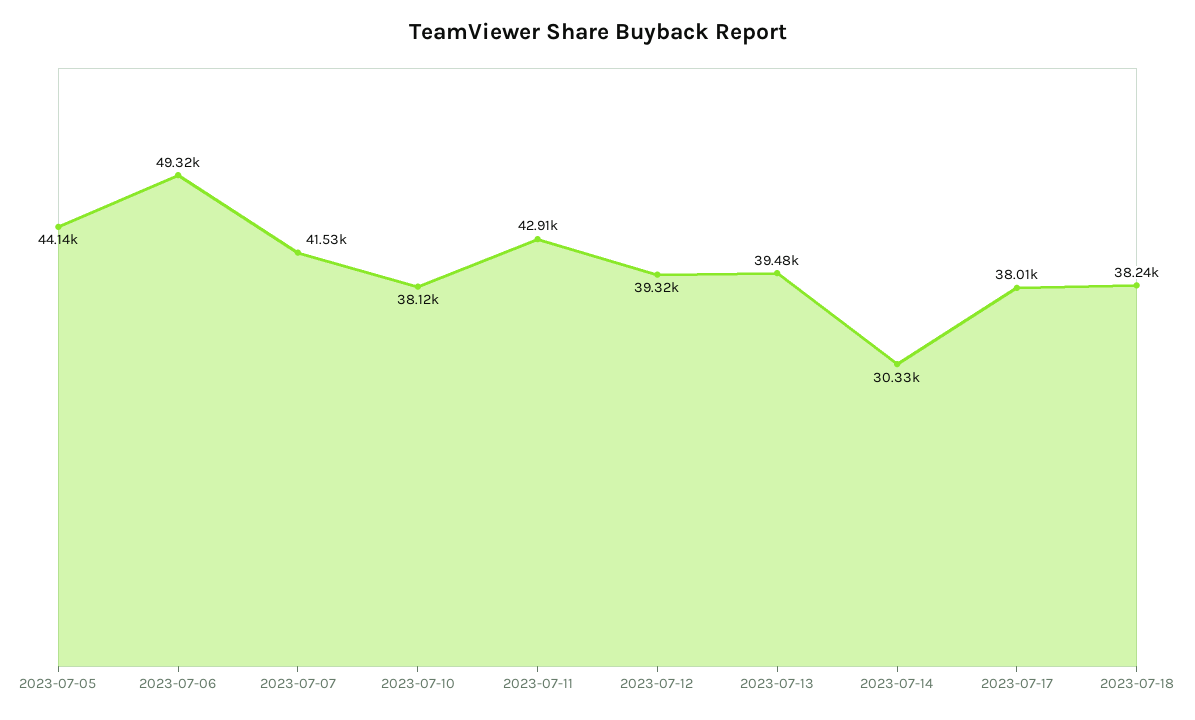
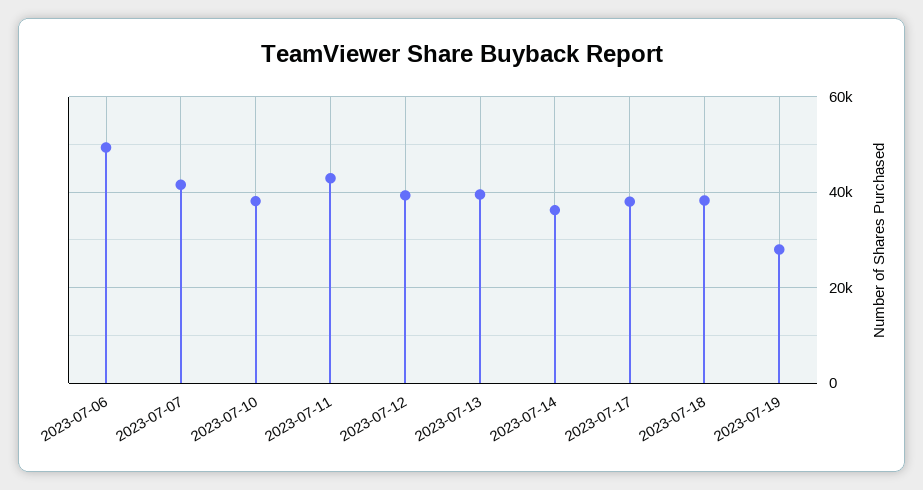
2023-07-05: 44140 -> none
2023-07-14: 30330 -> 36000
2023-07-19: none -> 28000

